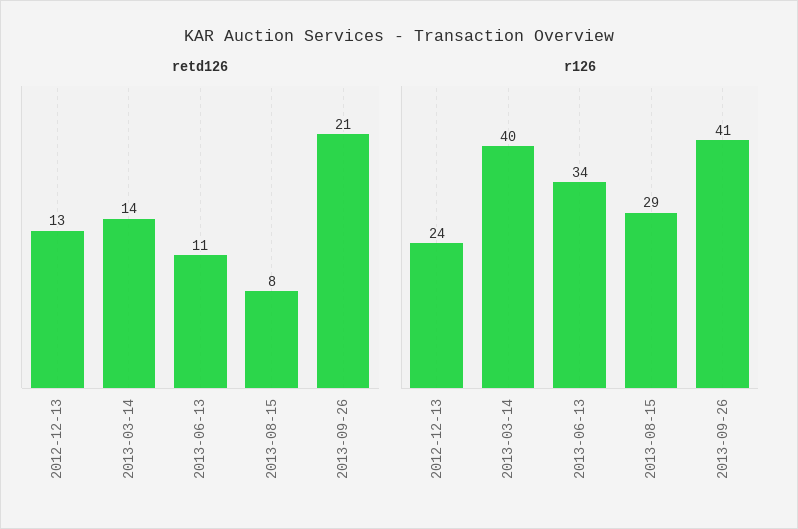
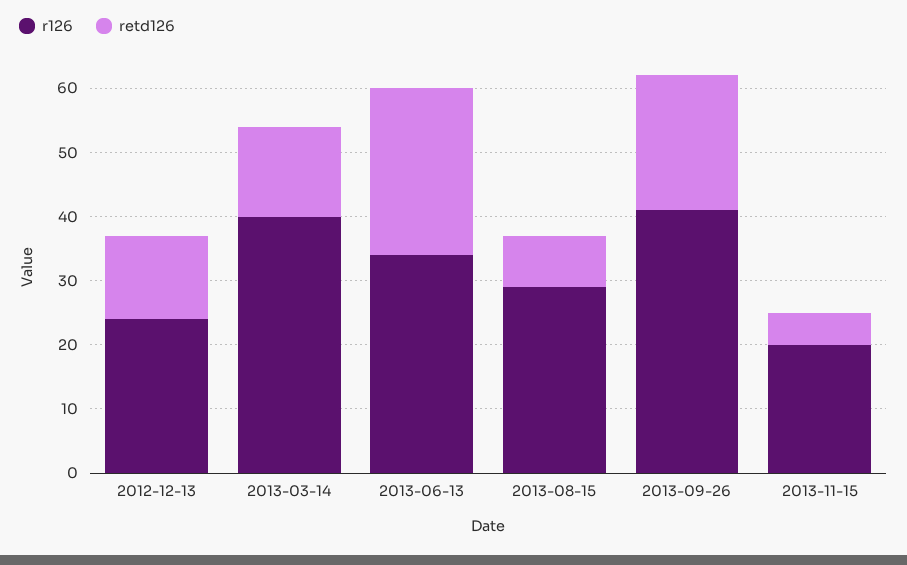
retd126, 2013-06-13: 11 -> 25
r126, 2013-11-15: none -> 20
retd126, 2013-11-15: none -> 5

